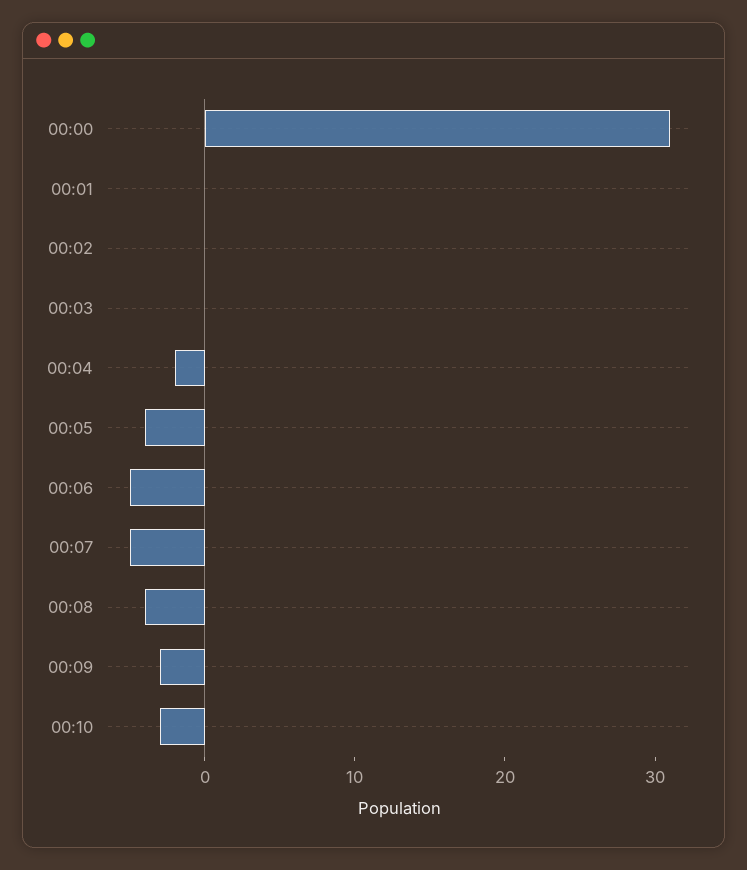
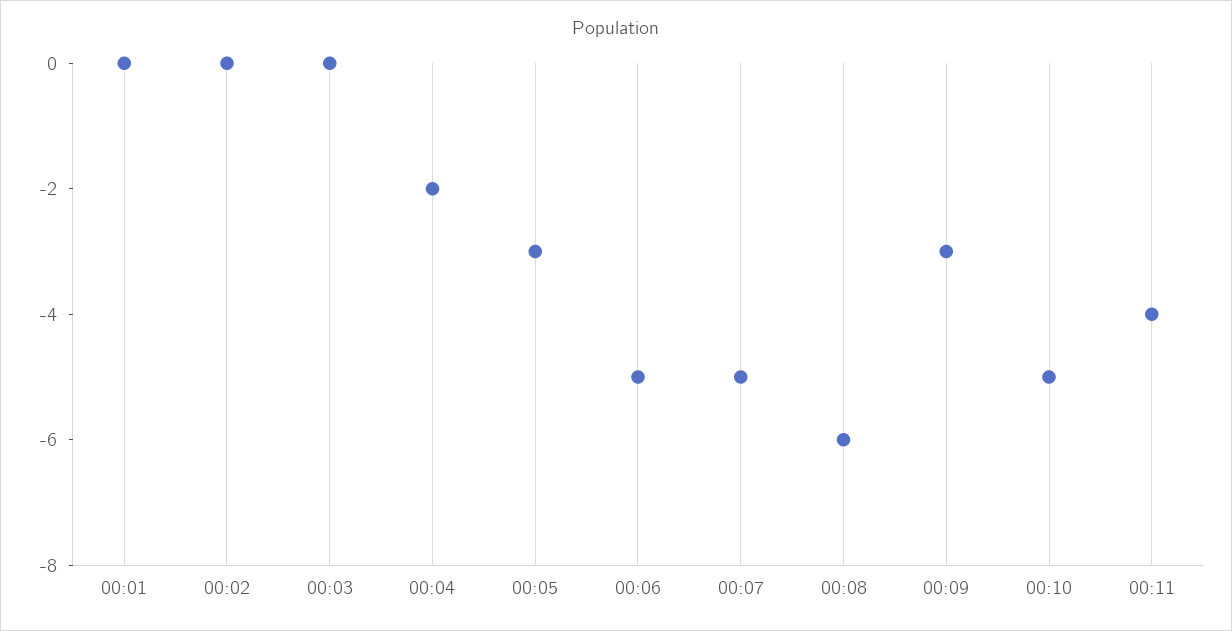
00:00: 31 -> none
00:05: -4 -> -3
00:08: -4 -> -6
00:10: -3 -> -5
00:11: none -> -4

